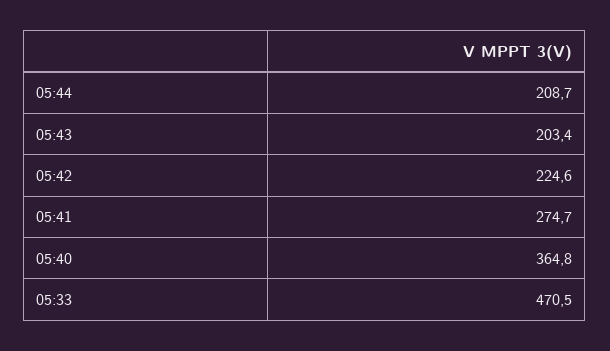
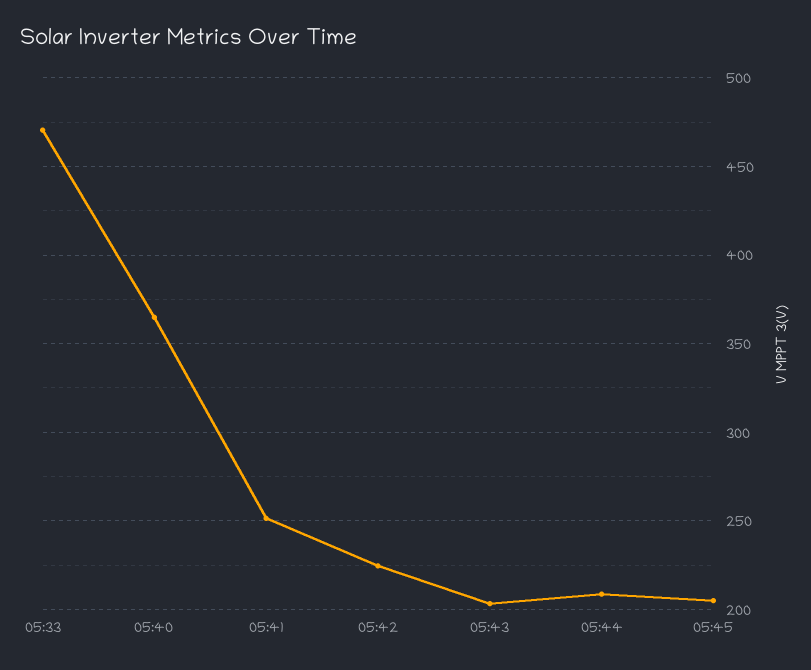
05:41: 274.7 -> 250
05:45: none -> 205

